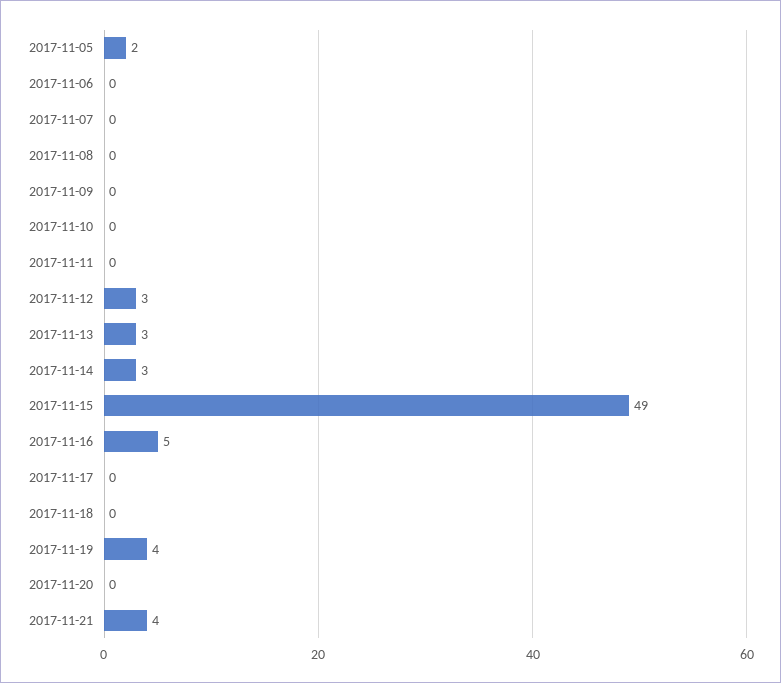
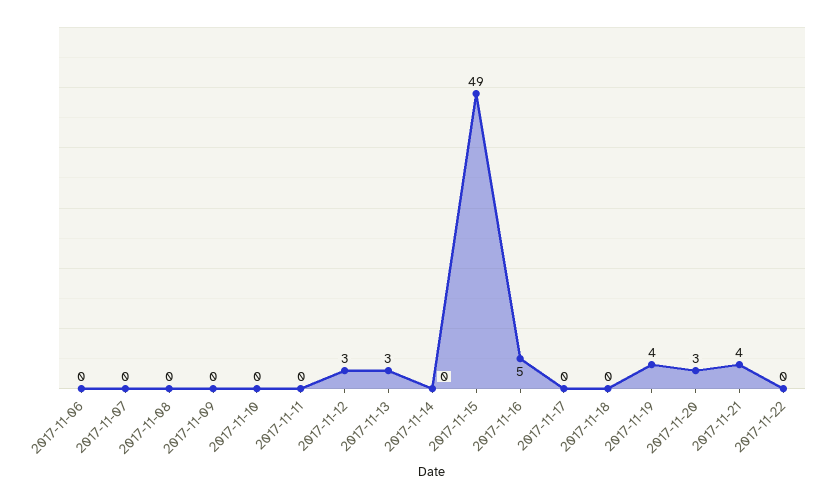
2017-11-05: 2 -> none
2017-11-14: 3 -> 0
2017-11-20: 0 -> 3
2017-11-22: none -> 0

